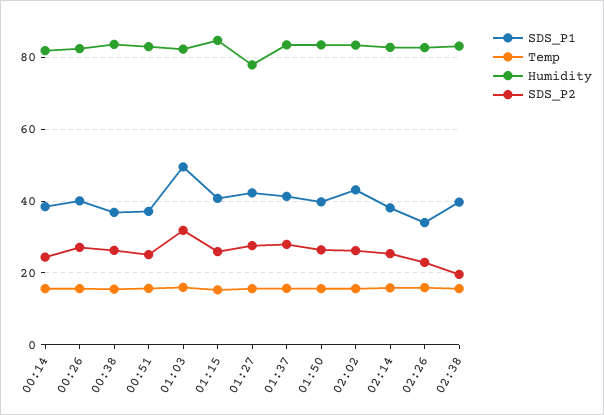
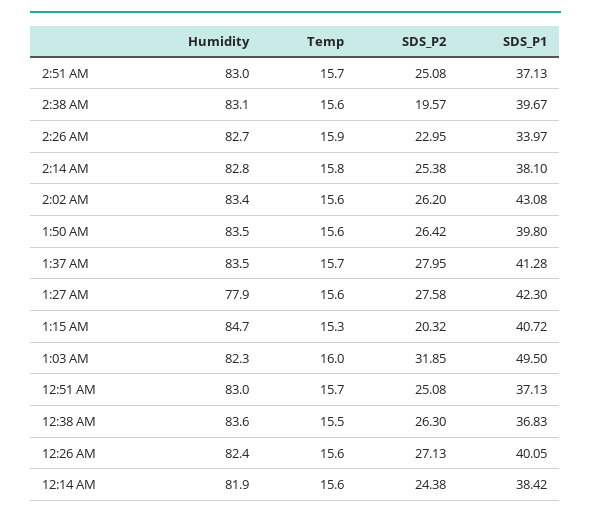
SDS_P2, 01:15: 26 -> 20.32
Humidity, 2:51 AM: none -> 83
Temp, 2:51 AM: none -> 15.7
SDS_P2, 2:51 AM: none -> 25.08
SDS_P1, 2:51 AM: none -> 37.13

